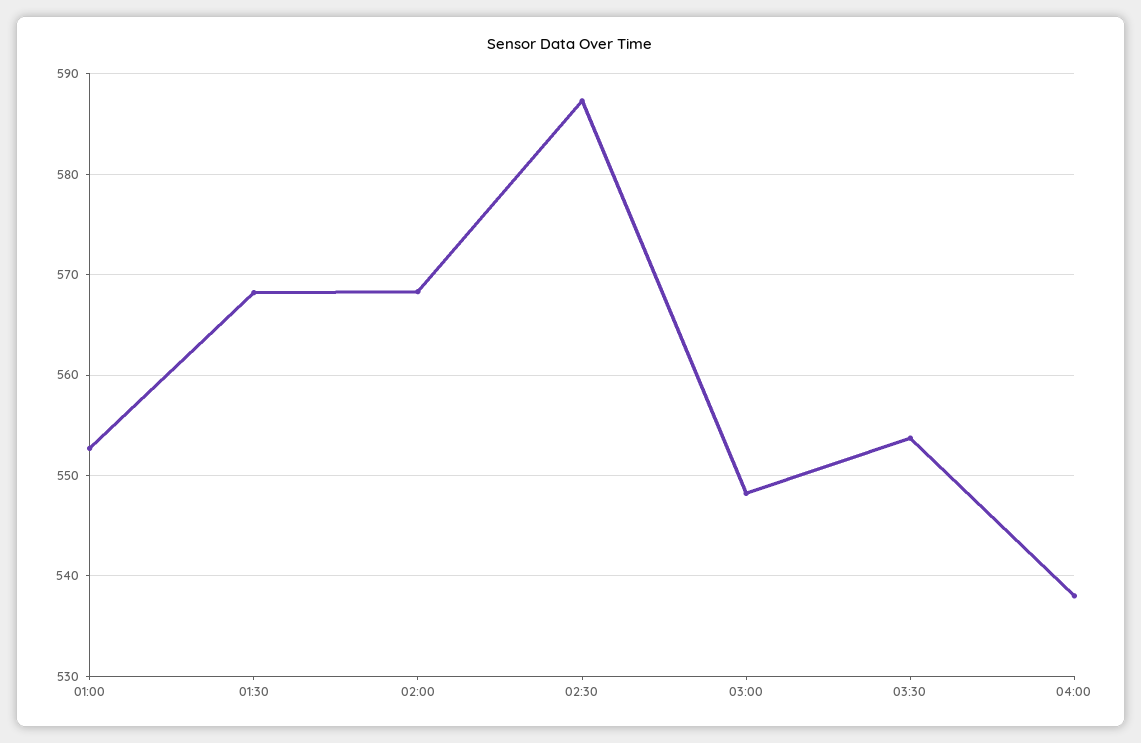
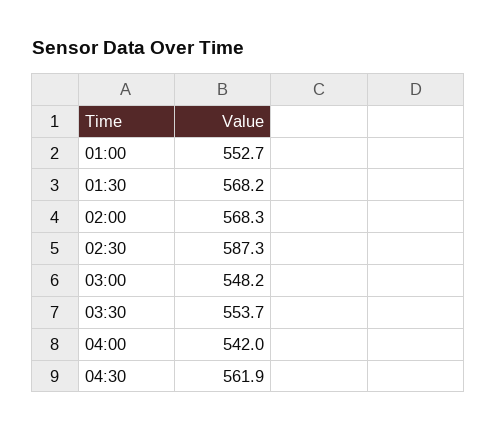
04:00: 538 -> 542
04:30: none -> 561.9

